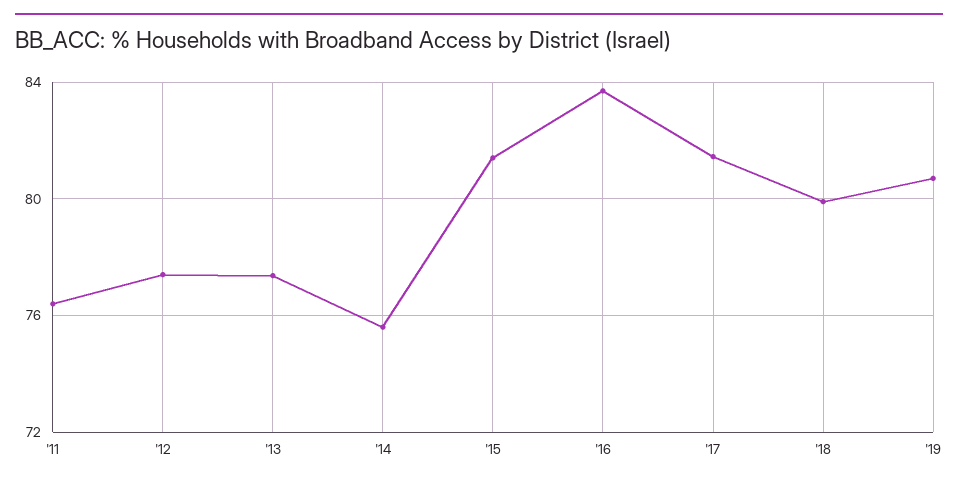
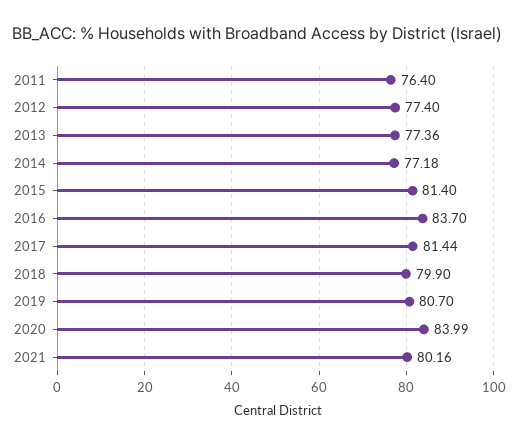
'14: 75.5 -> 77.18
2020: none -> 83.99
2021: none -> 80.16

